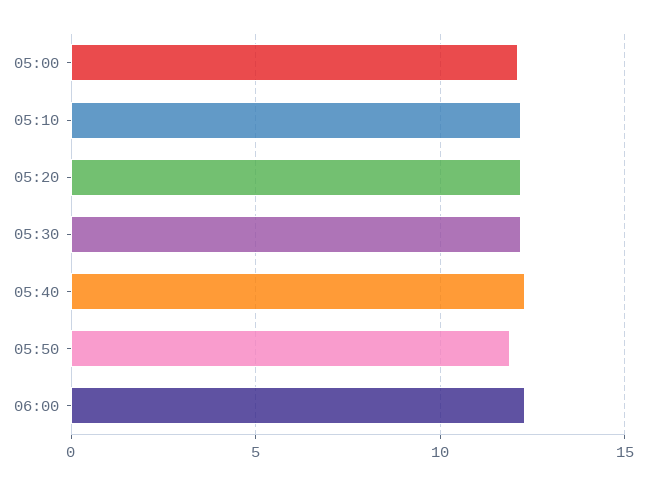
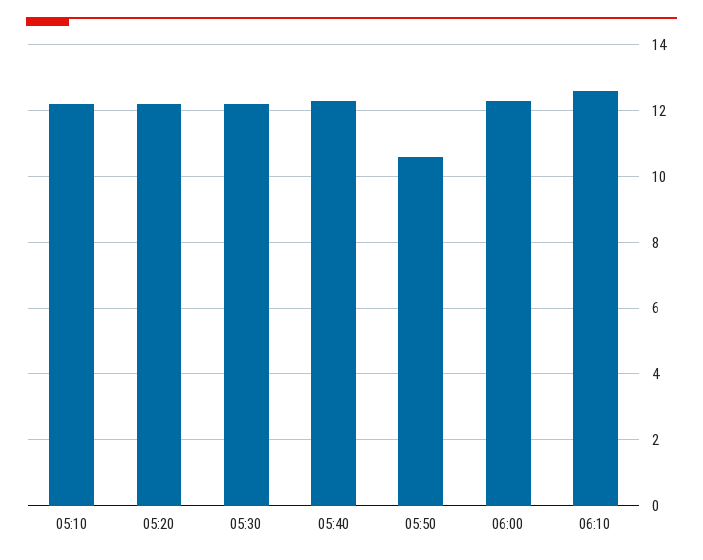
05:00: 12 -> none
05:50: 12 -> 10.5
06:10: none -> 12.5

